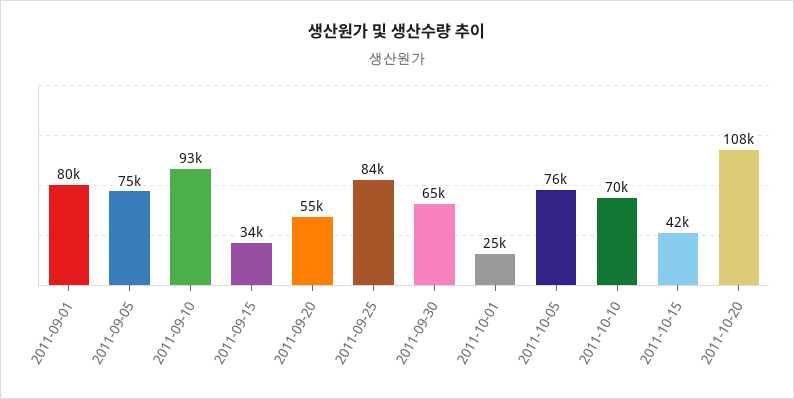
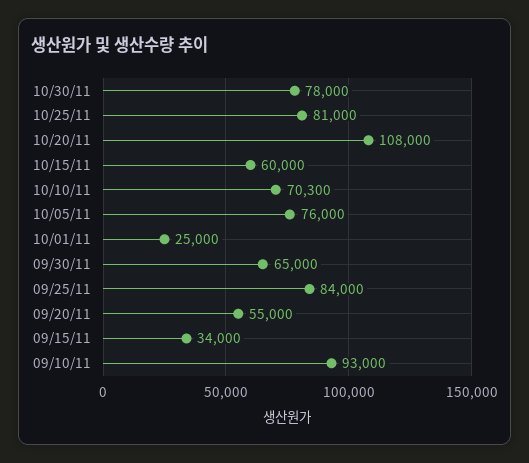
2011-09-01: 80000 -> none
2011-09-05: 75000 -> none
2011-10-15: 42000 -> 60000
10/30/11: none -> 78000
10/25/11: none -> 81000

